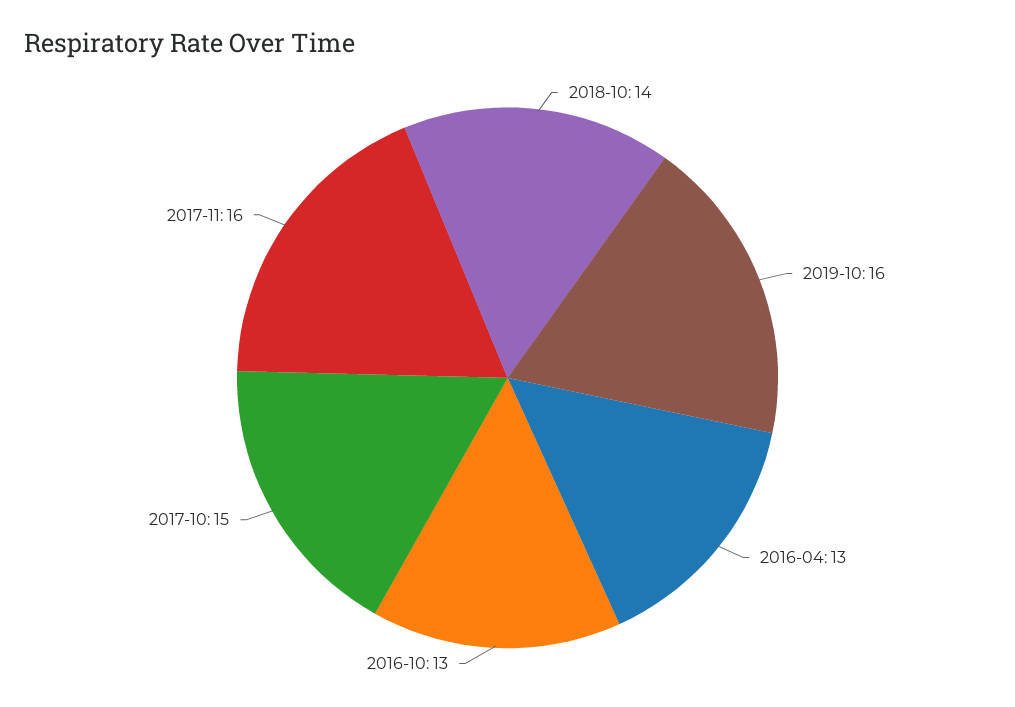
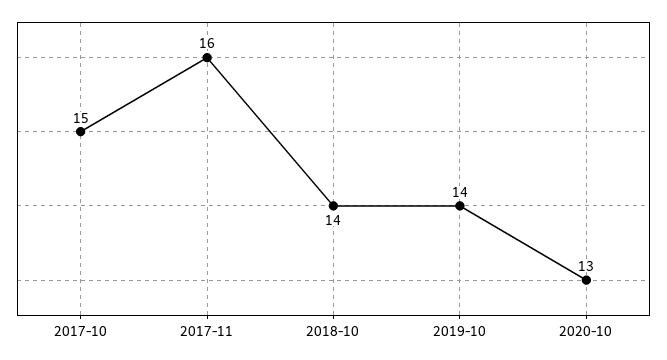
2019-10: 16 -> 14
2016-04: 13 -> none
2016-10: 13 -> none
2020-10: none -> 13

